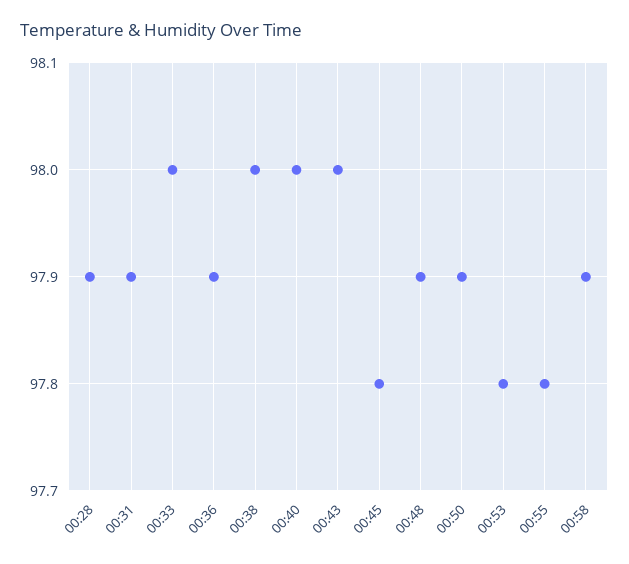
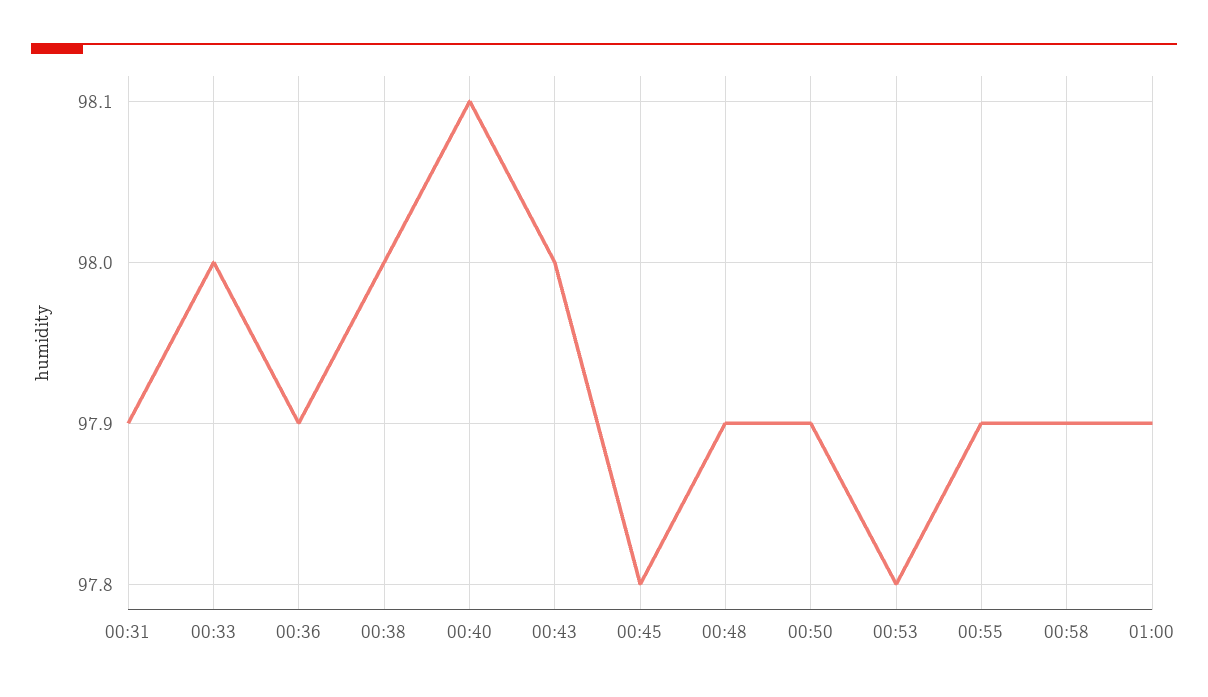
00:28: 97.9 -> none
00:40: 98 -> 98.1
00:55: 97.8 -> 97.9
01:00: none -> 97.9

